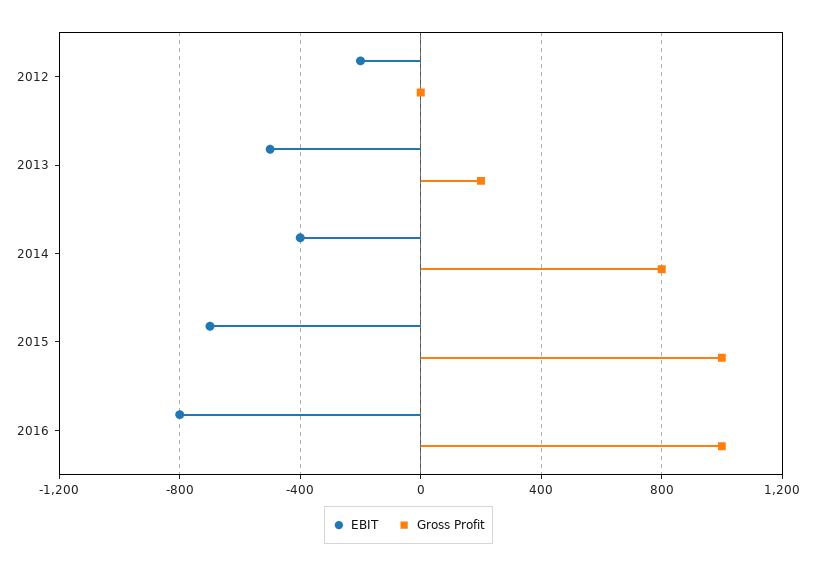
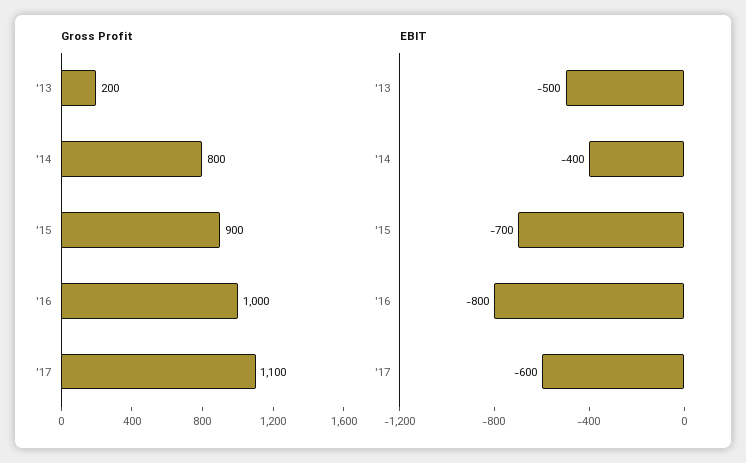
EBIT, 2012: -200 -> none
Gross Profit, 2012: 0 -> none
Gross Profit, 2015: 1000 -> 900
Gross Profit, '17: none -> 1100
EBIT, '17: none -> -600

